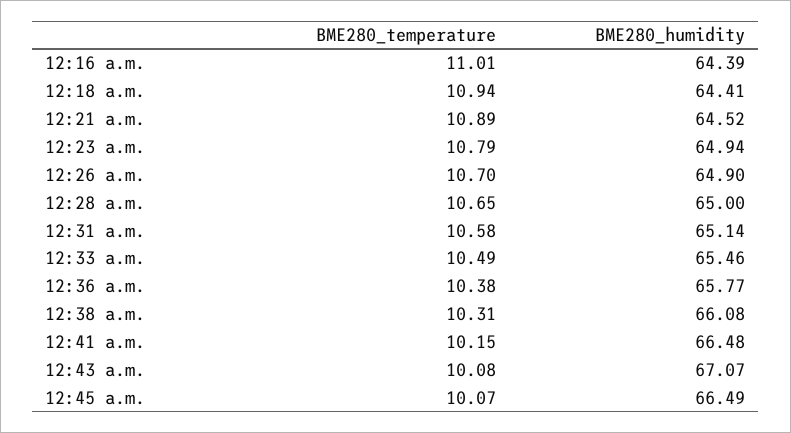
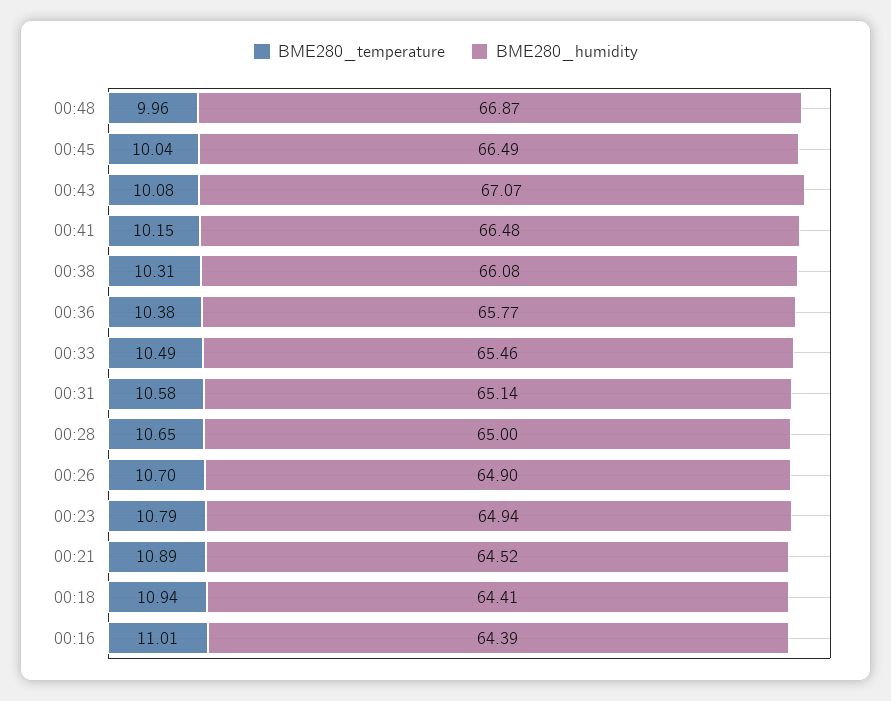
BME280_temperature, 12:45 a.m.: 10.07 -> 10.04
BME280_temperature, 00:48: none -> 9.96
BME280_humidity, 00:48: none -> 66.87

